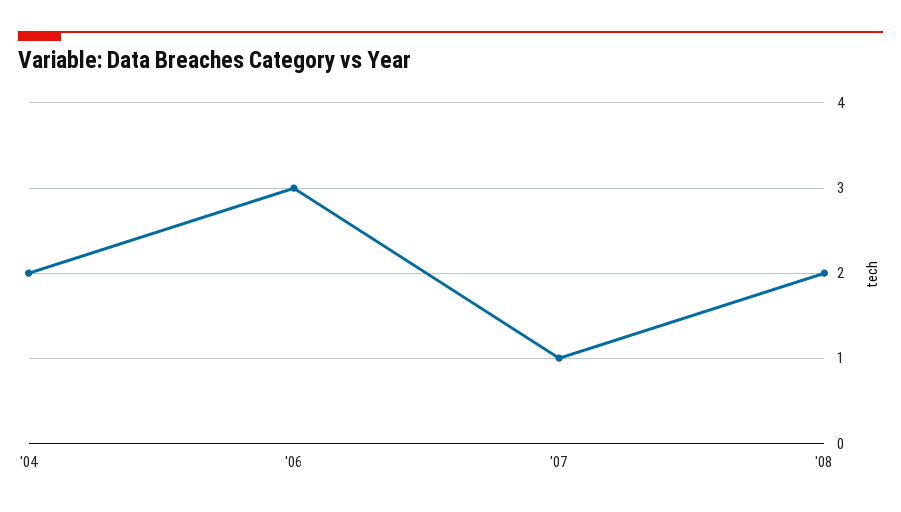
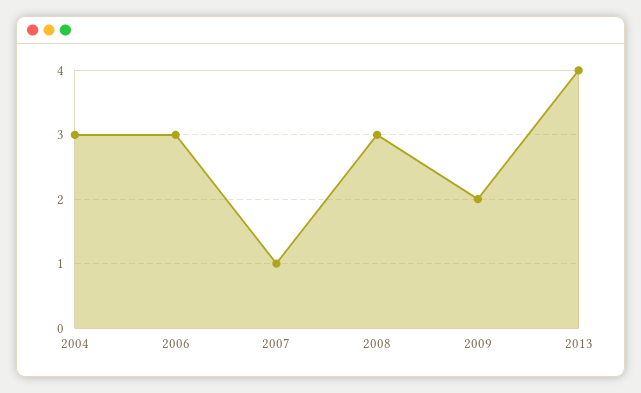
'04: 2 -> 3
'08: 2 -> 3
2009: none -> 2
2013: none -> 4

